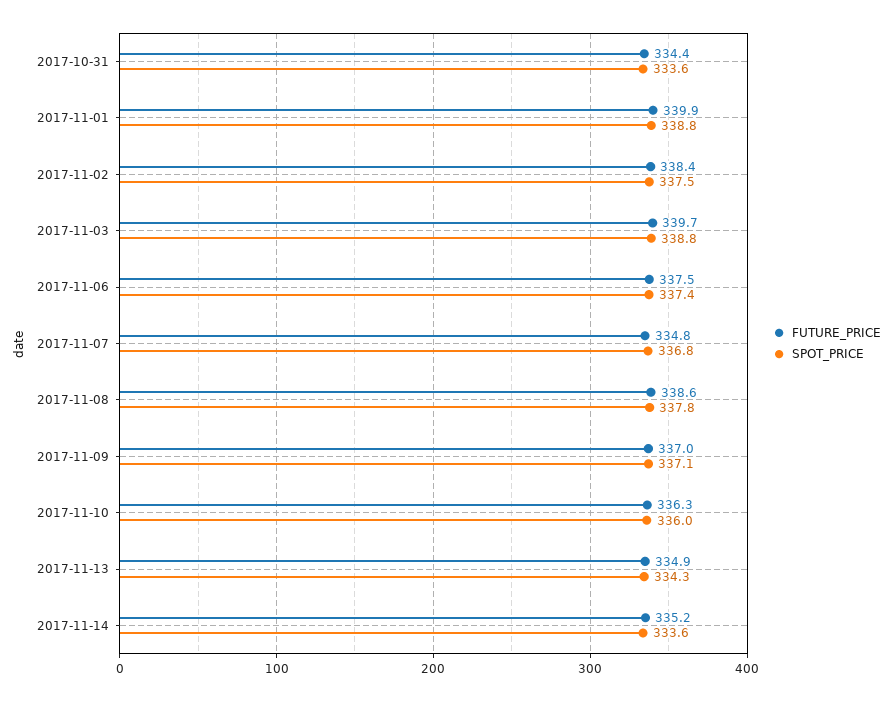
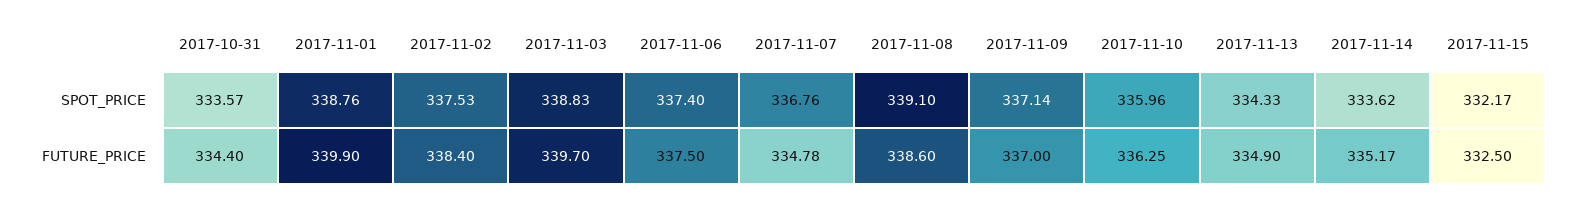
SPOT_PRICE, 2017-11-08: 337.8 -> 339.1
SPOT_PRICE, 2017-11-15: none -> 332.17
FUTURE_PRICE, 2017-11-15: none -> 332.5

